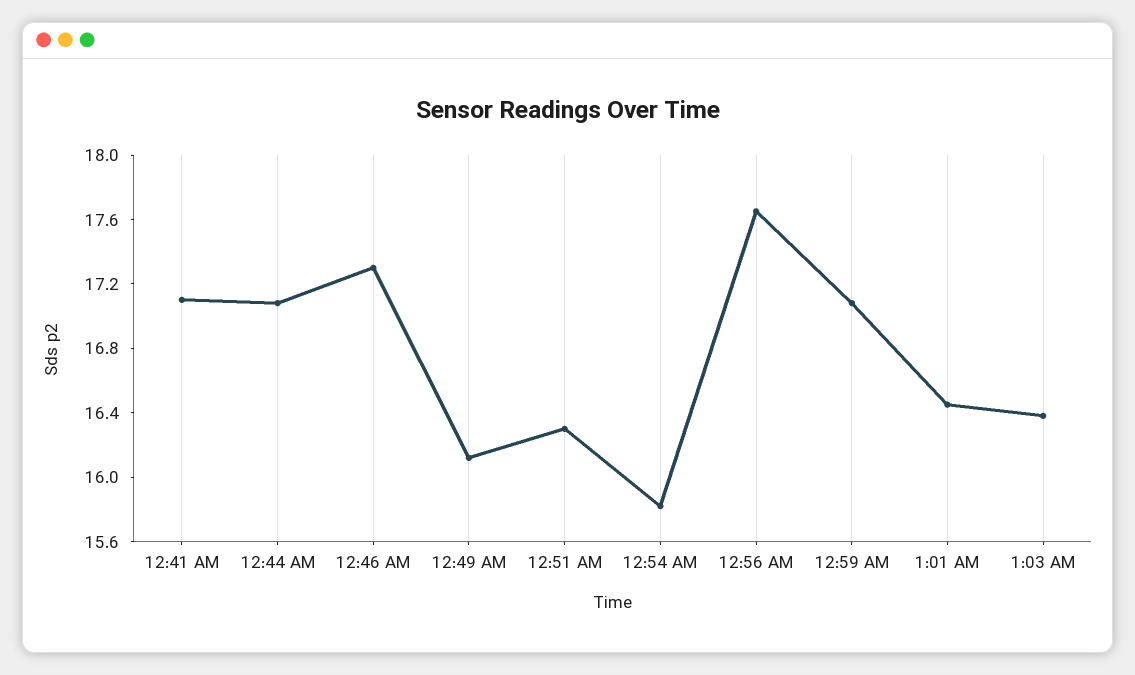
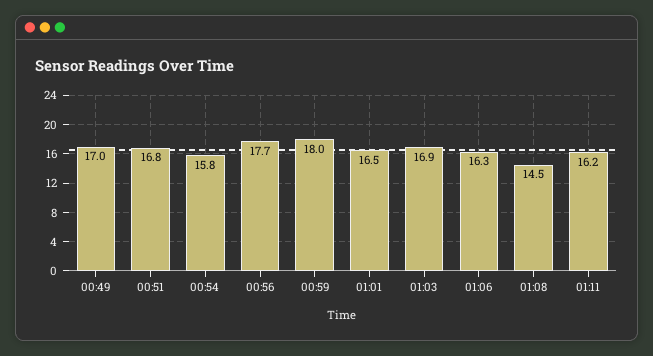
12:41 AM: 17.1 -> none
12:44 AM: 17.1 -> none
12:46 AM: 17.3 -> none
12:49 AM: 16.1 -> 17
12:51 AM: 16.3 -> 16.8
12:59 AM: 17.1 -> 18
1:03 AM: 16.4 -> 16.9
01:06: none -> 16.3
01:08: none -> 14.5
01:11: none -> 16.2

